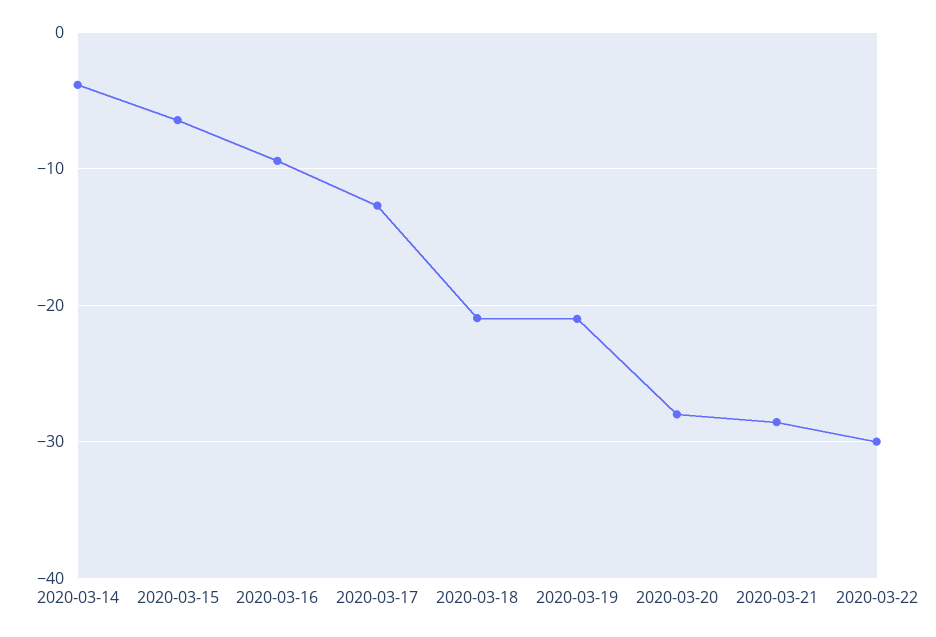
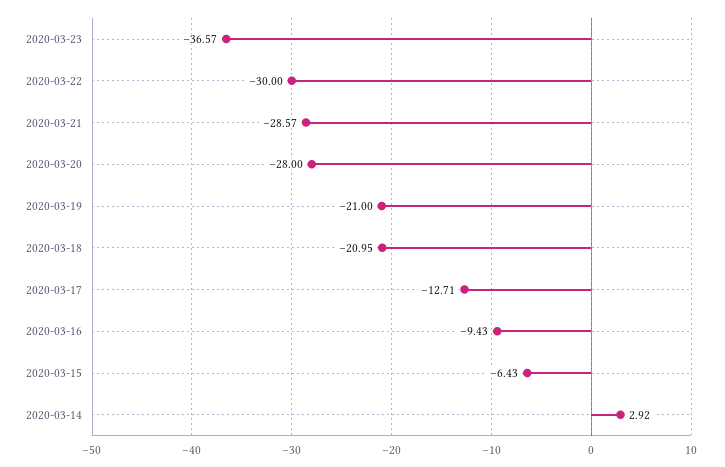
2020-03-14: -4 -> 2.92
2020-03-23: none -> -36.57

